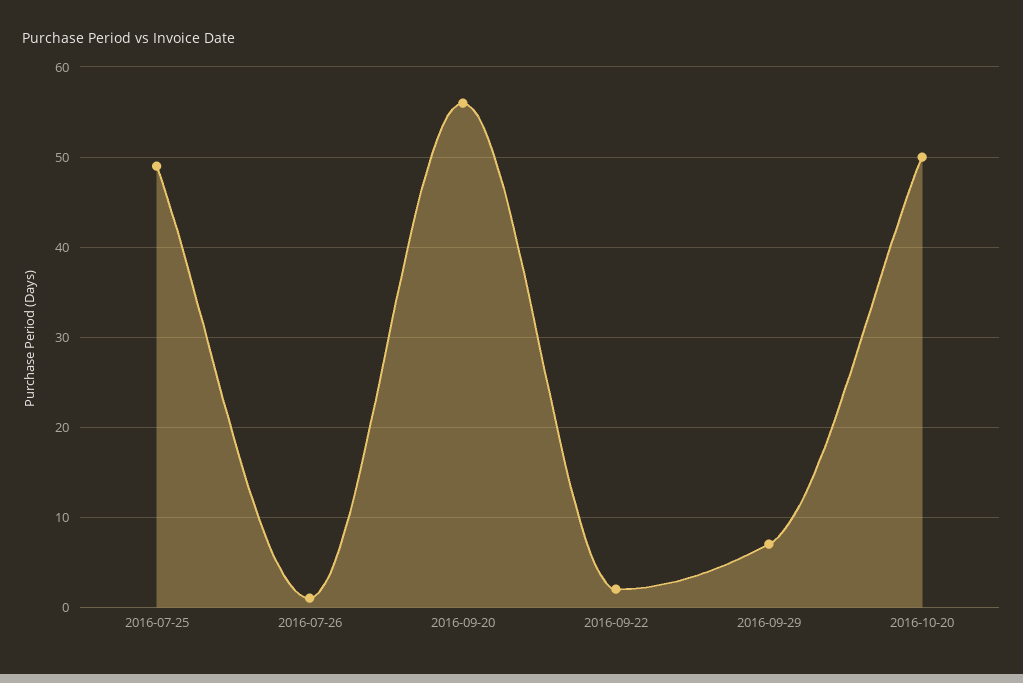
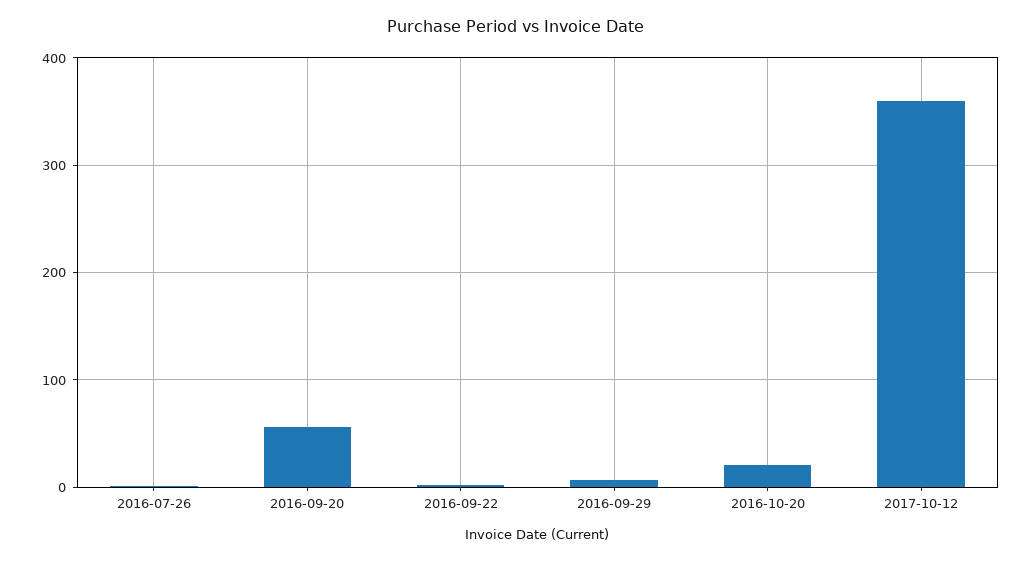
2016-07-25: 49 -> none
2016-10-20: 50 -> 20
2017-10-12: none -> 360

